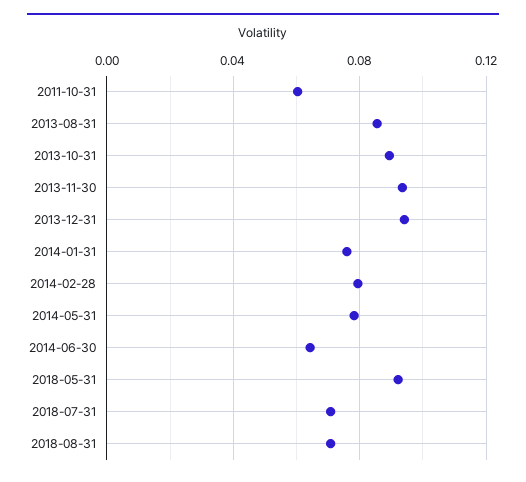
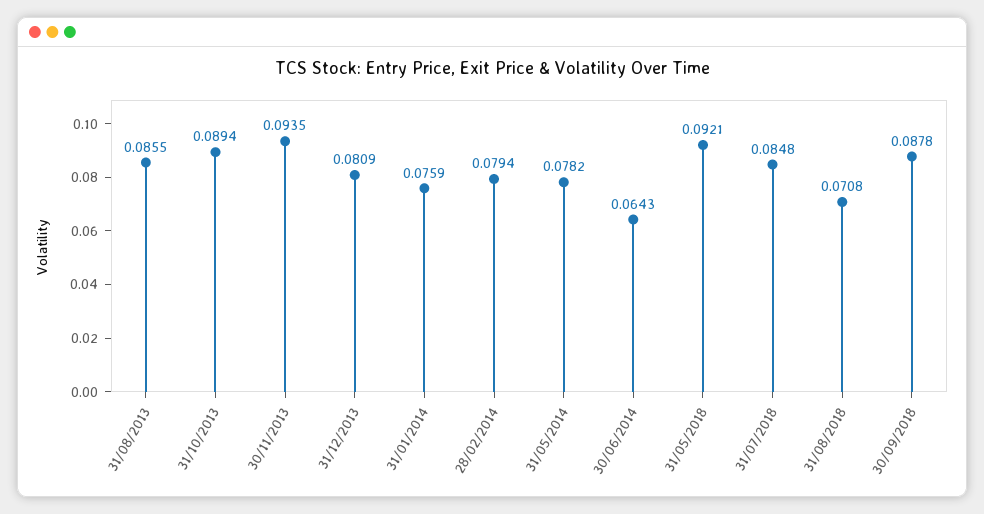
2011-10-31: 0.06 -> none
2013-12-31: 0.095 -> 0.0809
2018-07-31: 0.07 -> 0.0848
30/09/2018: none -> 0.0878

